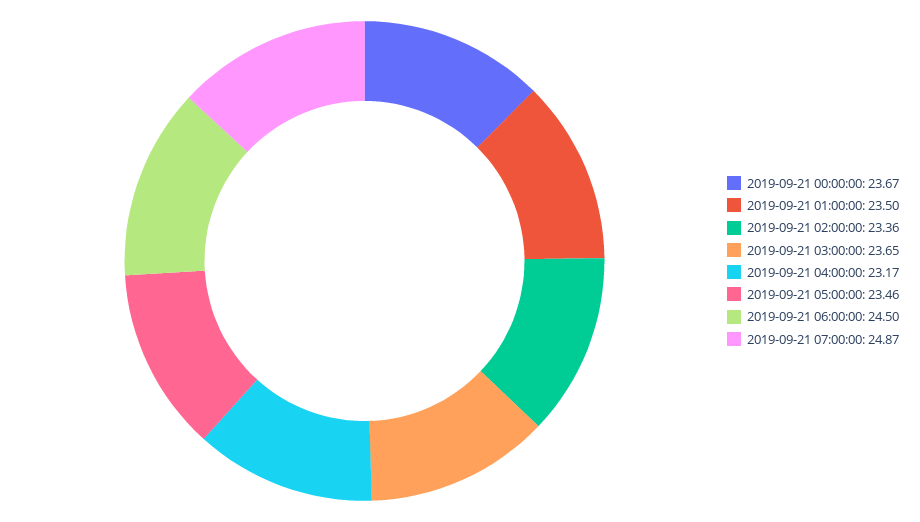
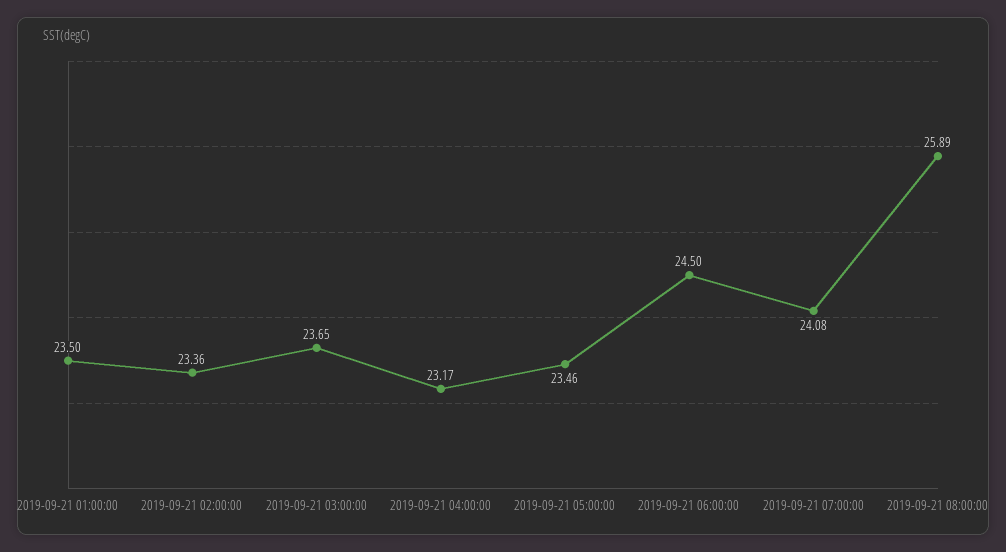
2019-09-21 00:00:00: 23.67 -> none
2019-09-21 07:00:00: 24.87 -> 24.08
2019-09-21 08:00:00: none -> 25.89

